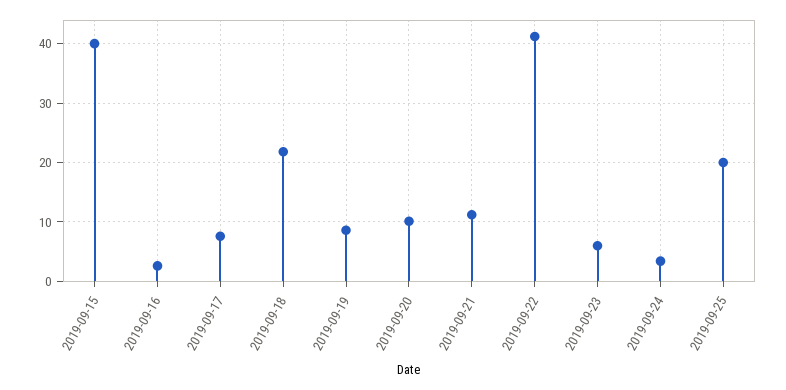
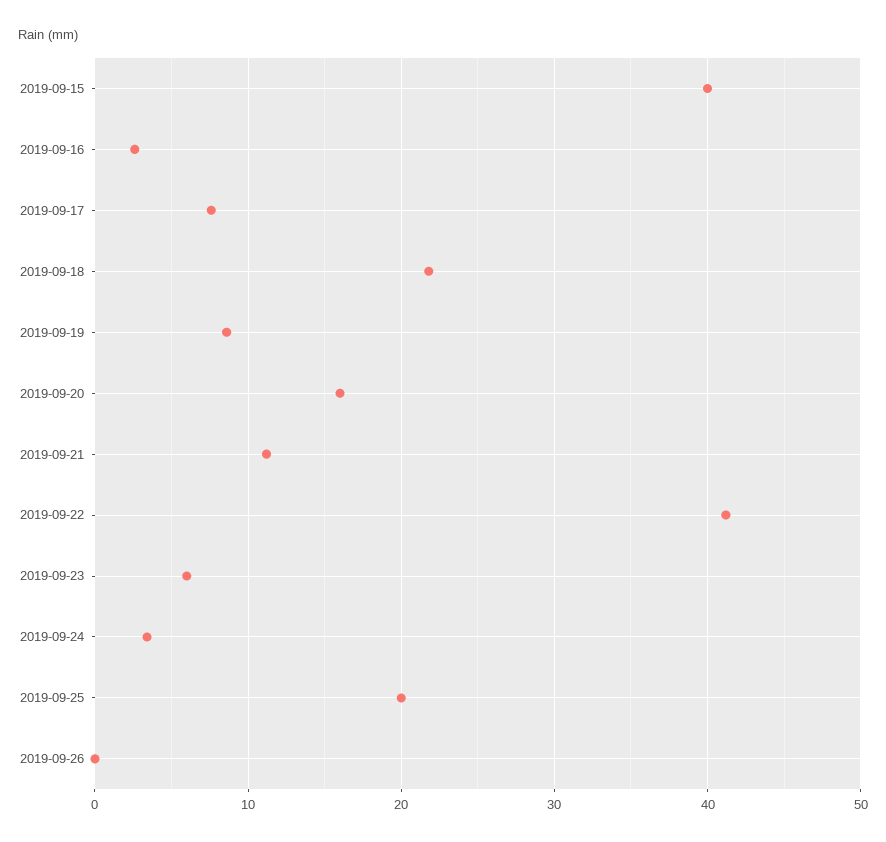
2019-09-20: 10 -> 16
2019-09-26: none -> 0

